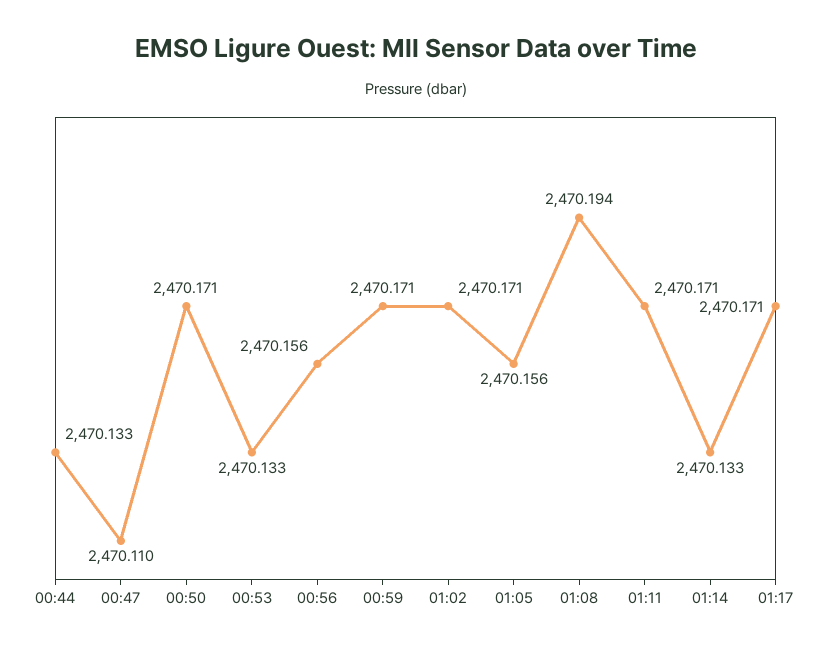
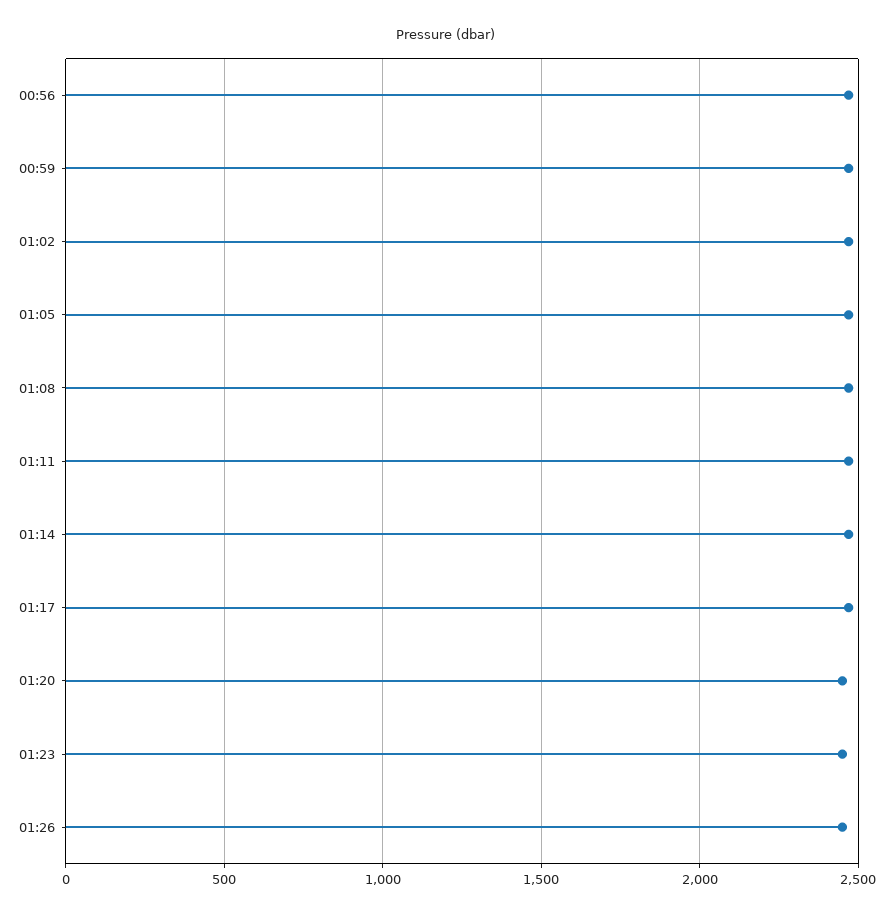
00:44: 2470.133 -> none
00:47: 2470.11 -> none
00:50: 2470.171 -> none
00:53: 2470.133 -> none
01:20: none -> 2450
01:23: none -> 2450
01:26: none -> 2450

